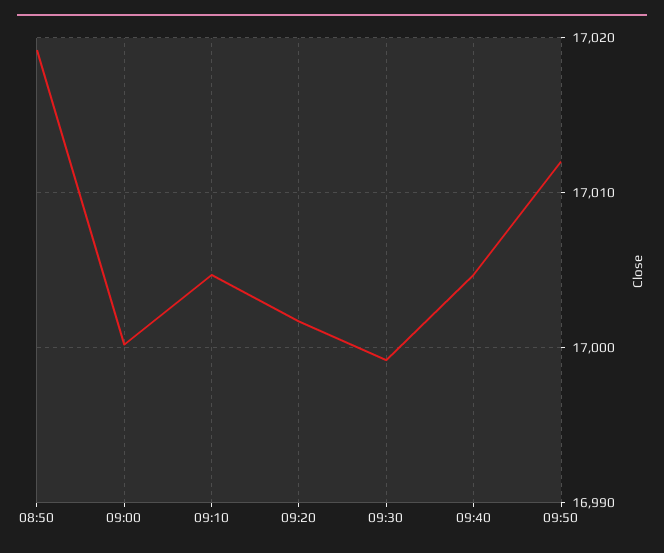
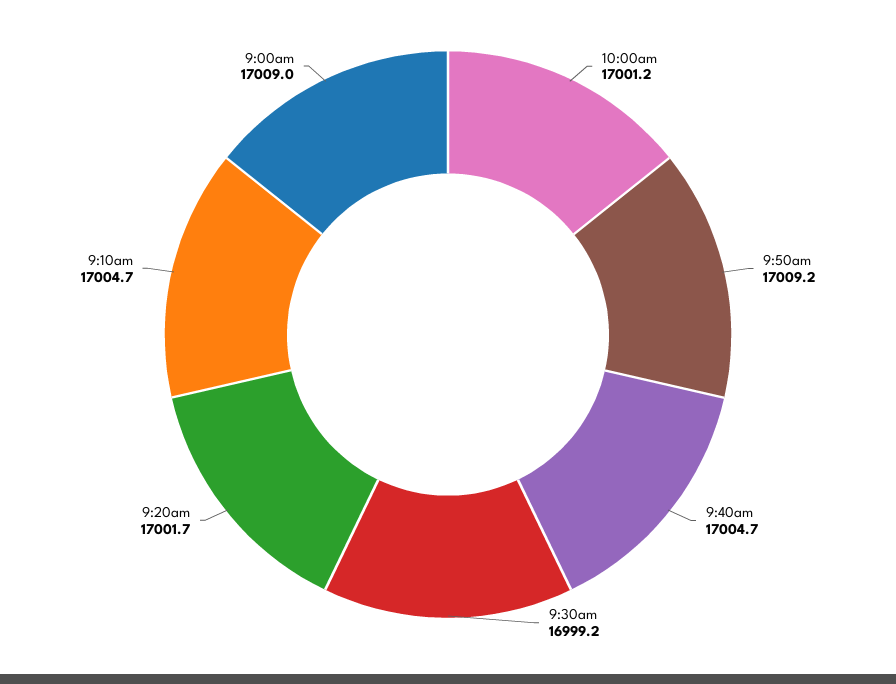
08:50: 17019 -> none
09:00: 17000 -> 17009
09:50: 17012 -> 17009.2
10:00am: none -> 17001.2

